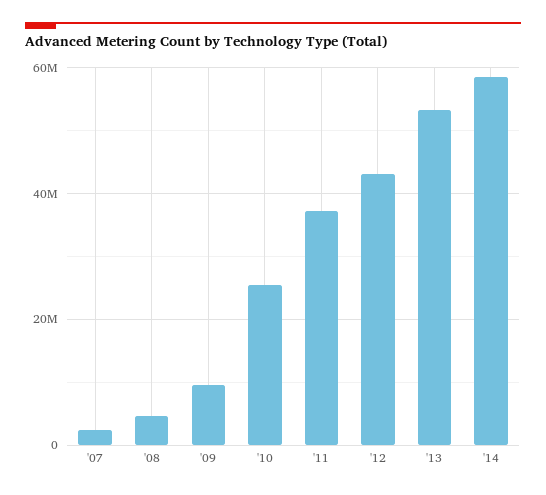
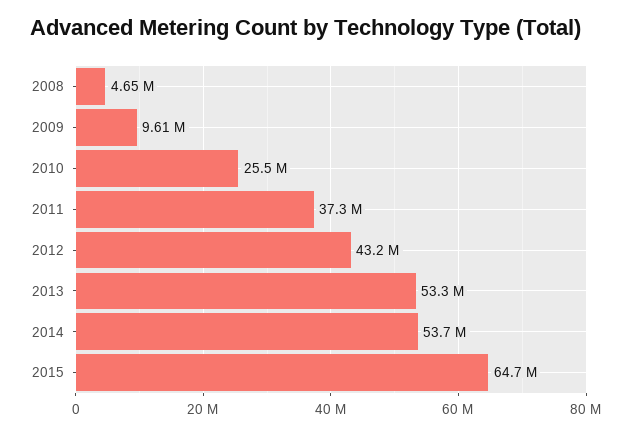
'07: 2000000 -> none
'14: 58000000 -> 53700000
2015: none -> 64700000

